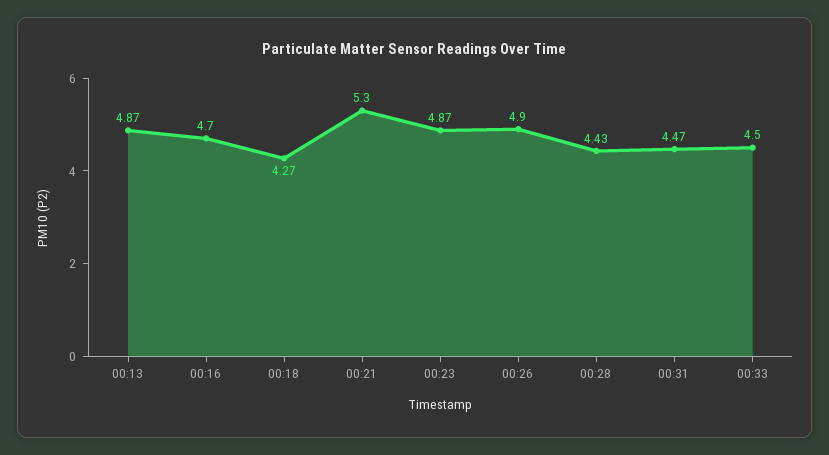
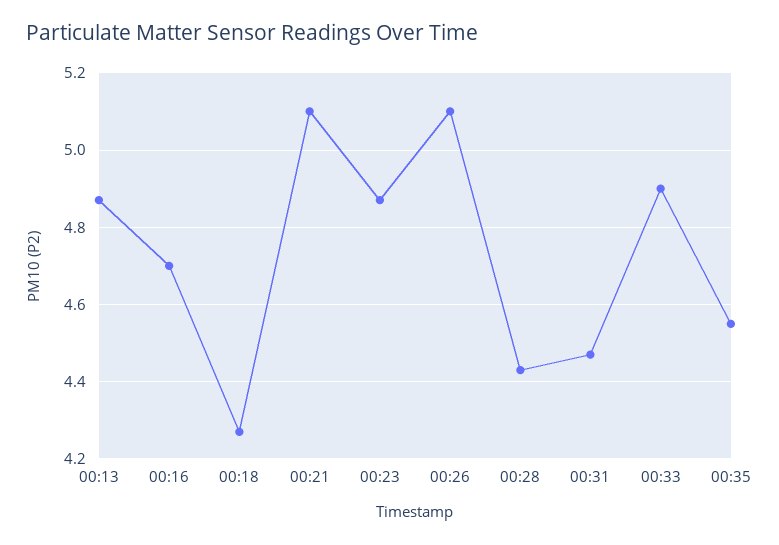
00:21: 5.3 -> 5.1
00:26: 4.9 -> 5.1
00:33: 4.5 -> 4.9
00:35: none -> 4.55

